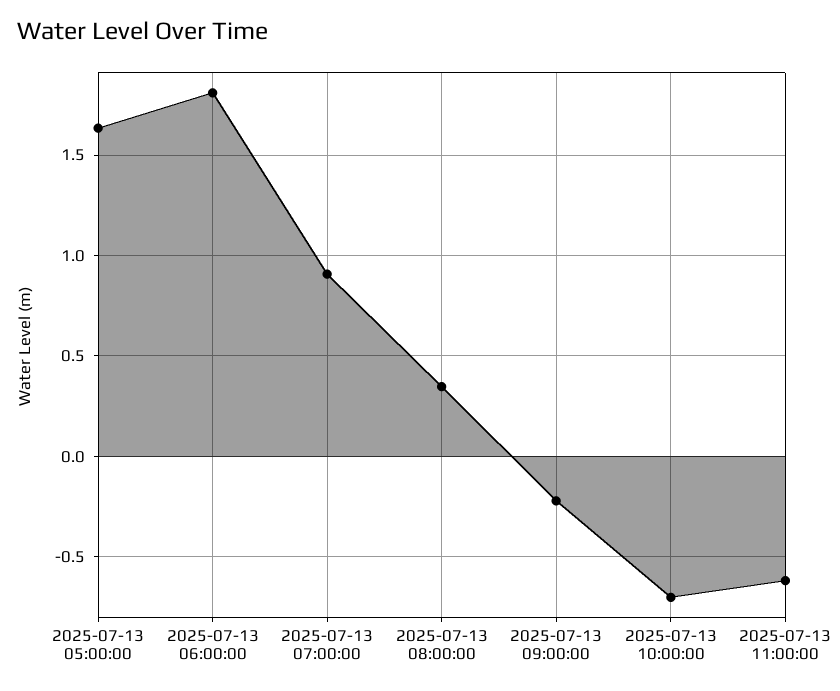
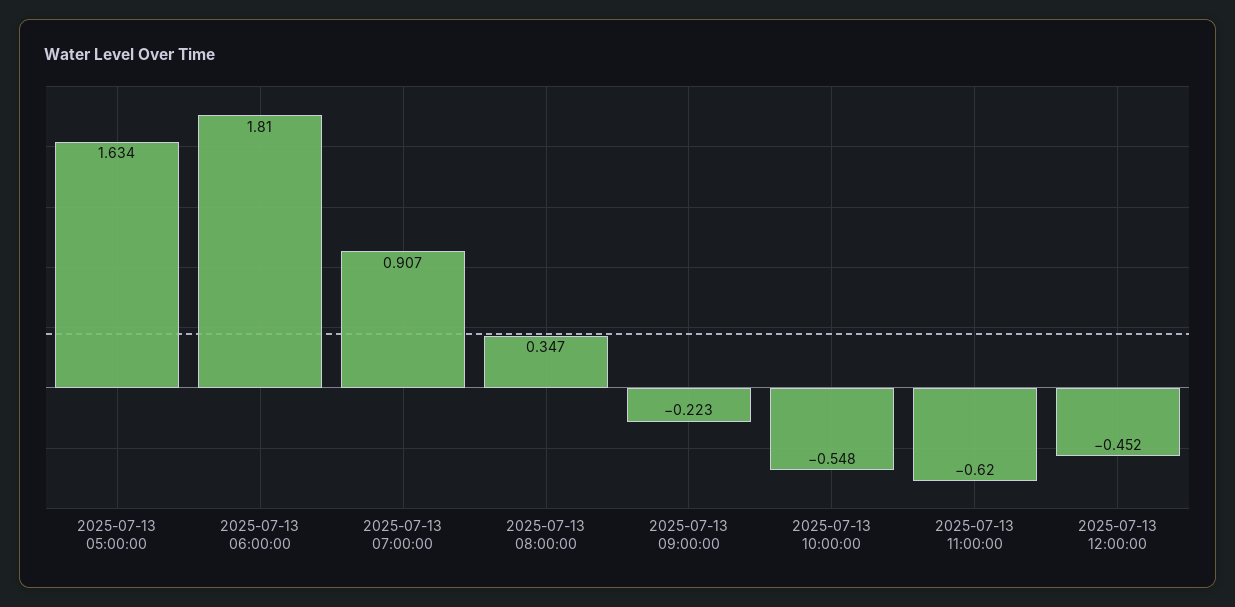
2025-07-13 10:00:00: -0.7 -> -0.548
2025-07-13 12:00:00: none -> -0.452

